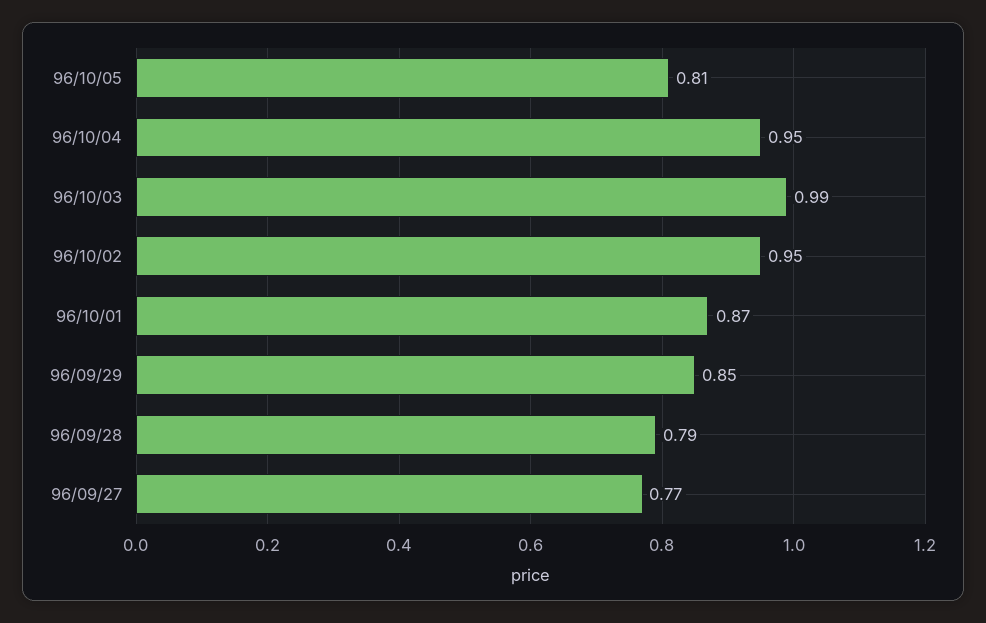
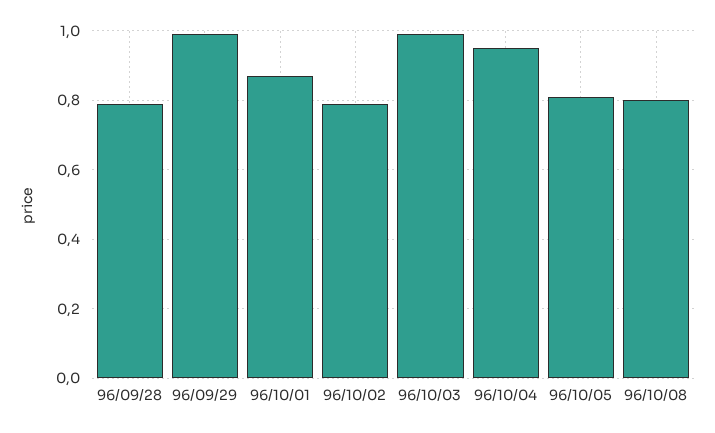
96/10/02: 0.95 -> 0.8
96/09/29: 0.85 -> 1
96/09/27: 0.77 -> none
96/10/08: none -> 0.8

